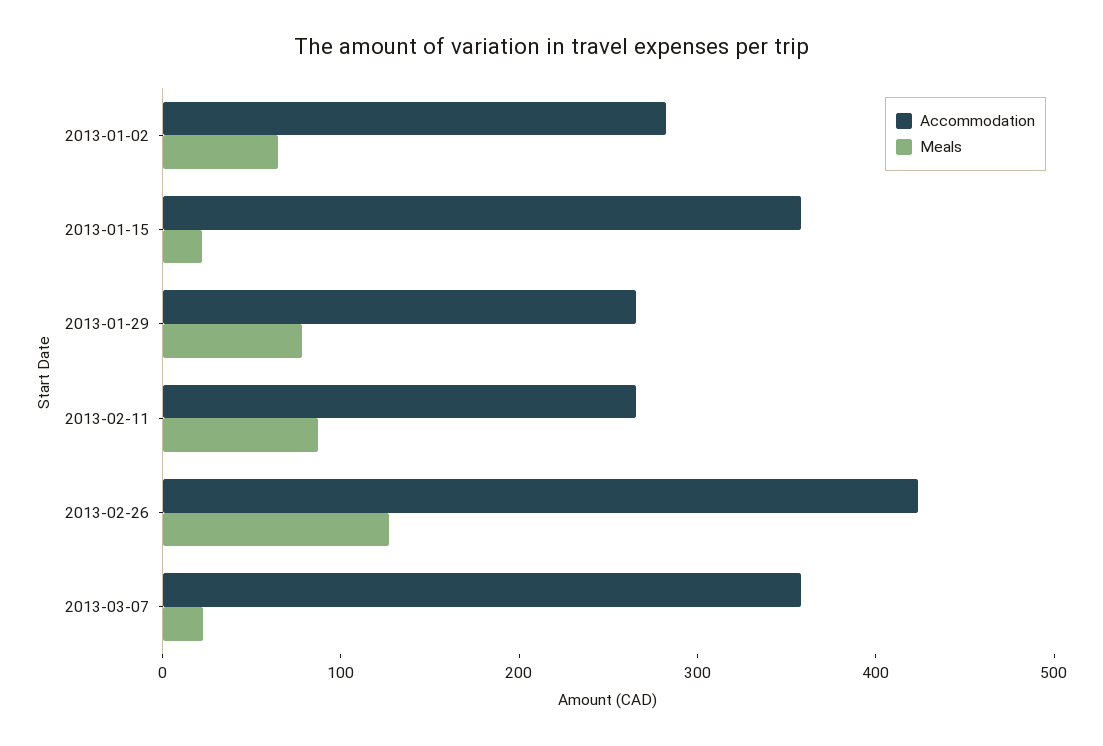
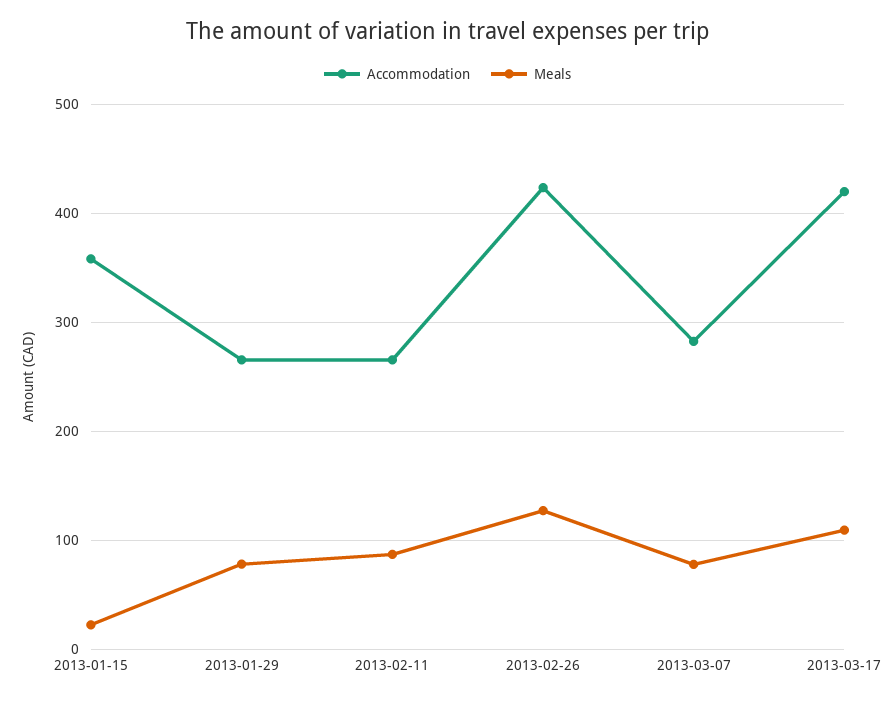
Accommodation, 2013-01-02: 280 -> none
Meals, 2013-01-02: 60 -> none
Accommodation, 2013-03-07: 360 -> 280
Meals, 2013-03-07: 20 -> 80
Accommodation, 2013-03-17: none -> 420
Meals, 2013-03-17: none -> 110

